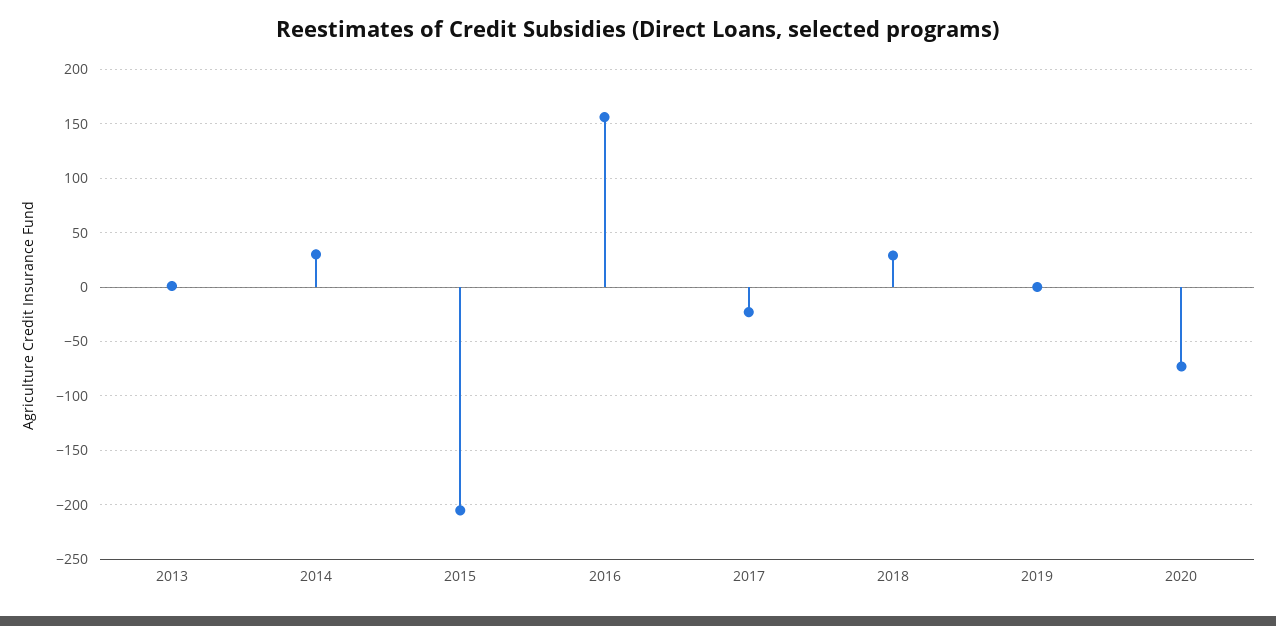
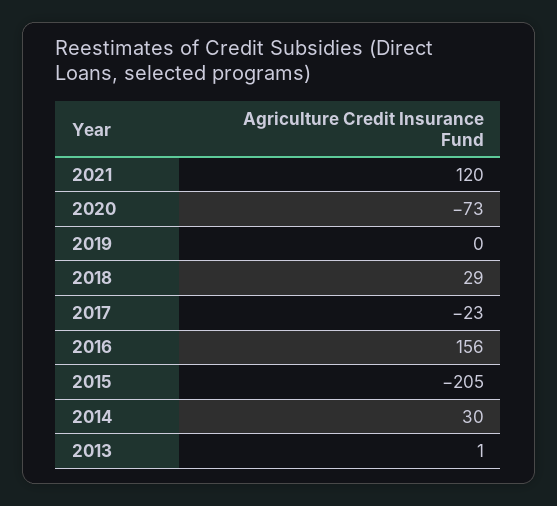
2021: none -> 120

